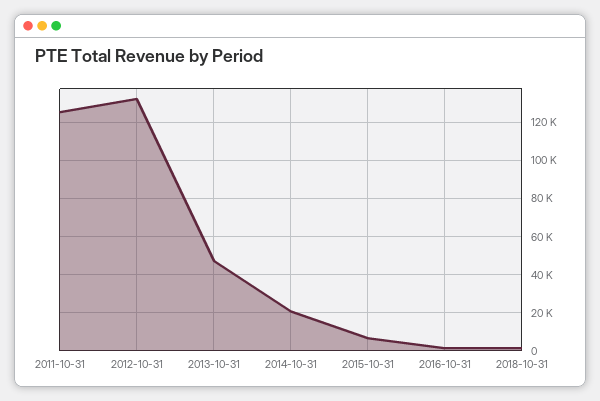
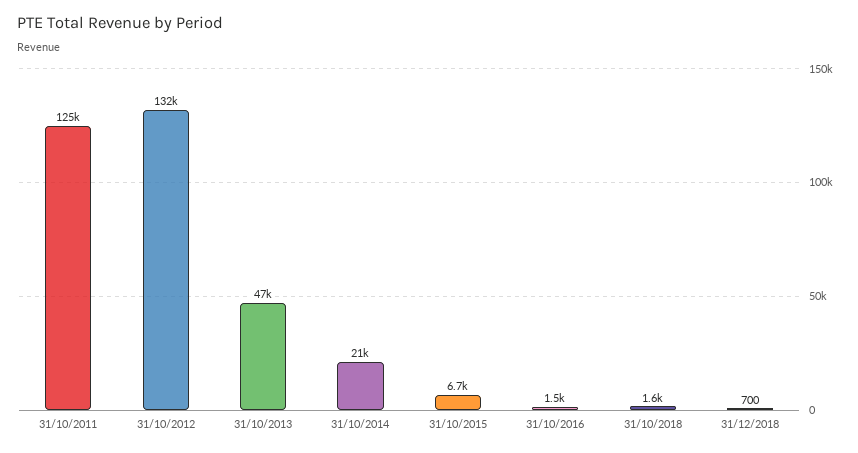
31/12/2018: none -> 700

